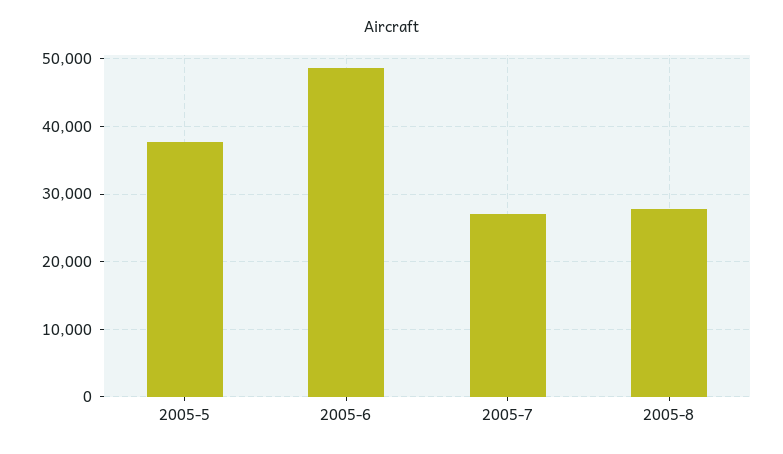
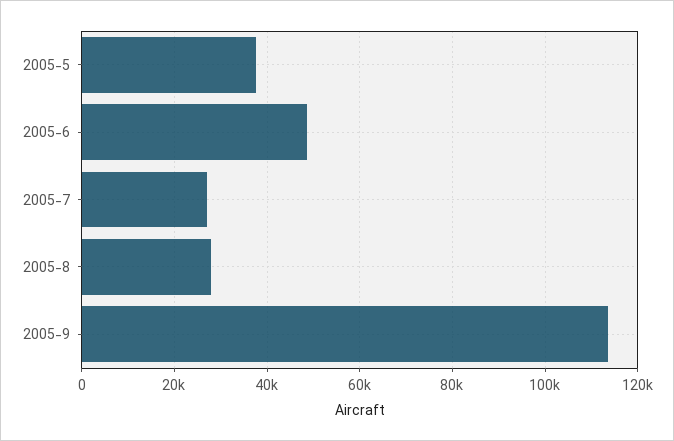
2005-9: none -> 114000

